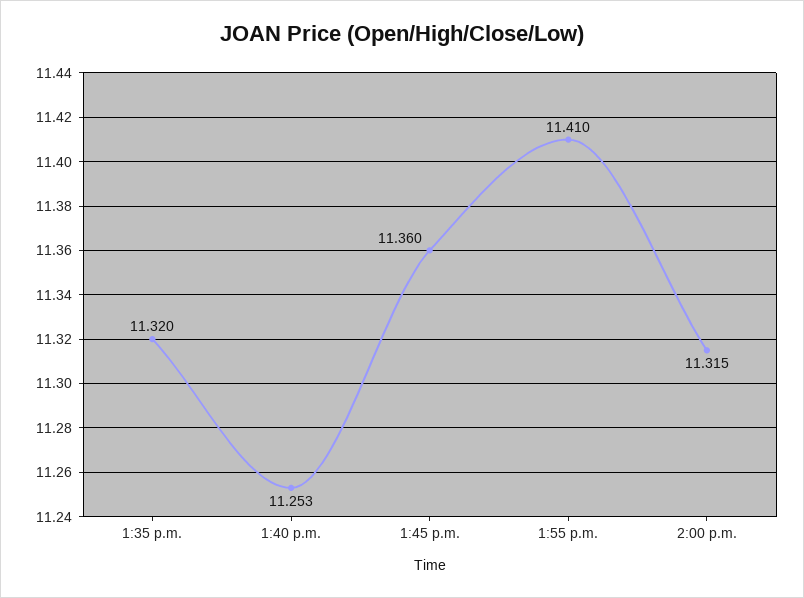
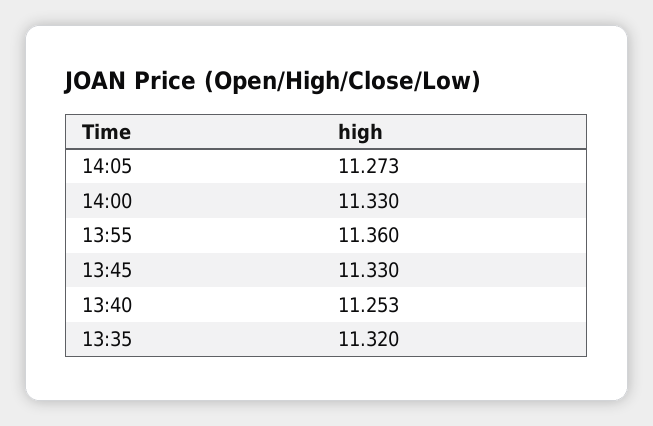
1:45 p.m.: 11.36 -> 11.33
1:55 p.m.: 11.41 -> 11.36
2:00 p.m.: 11.315 -> 11.33
14:05: none -> 11.273

